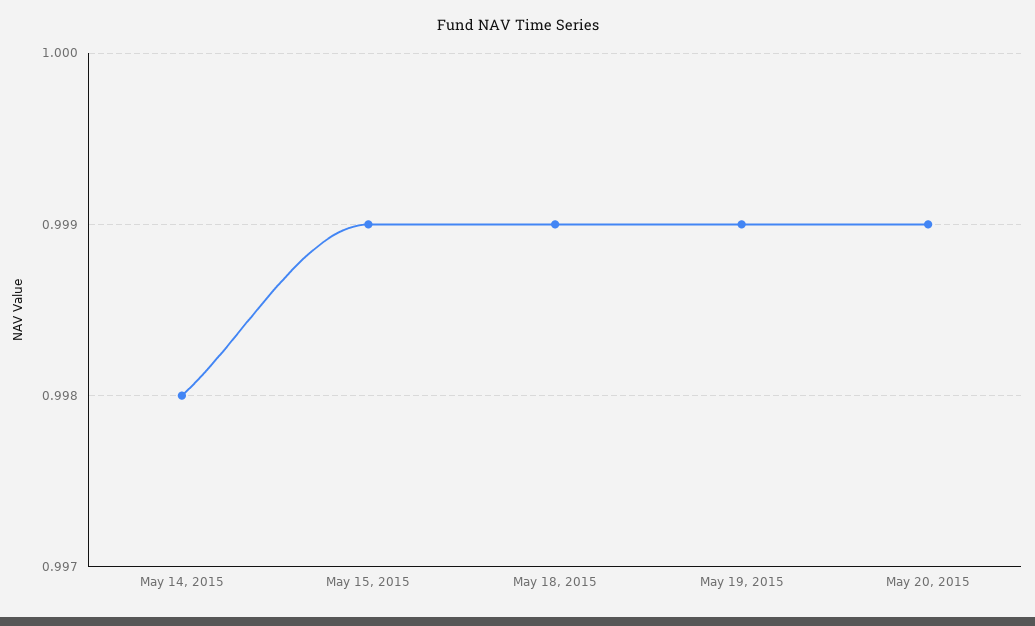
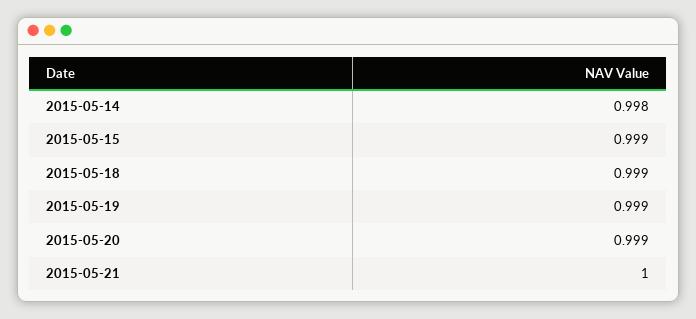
2015-05-21: none -> 1

